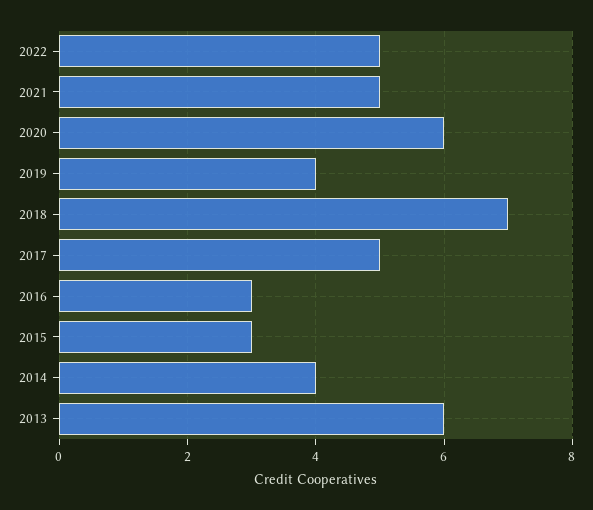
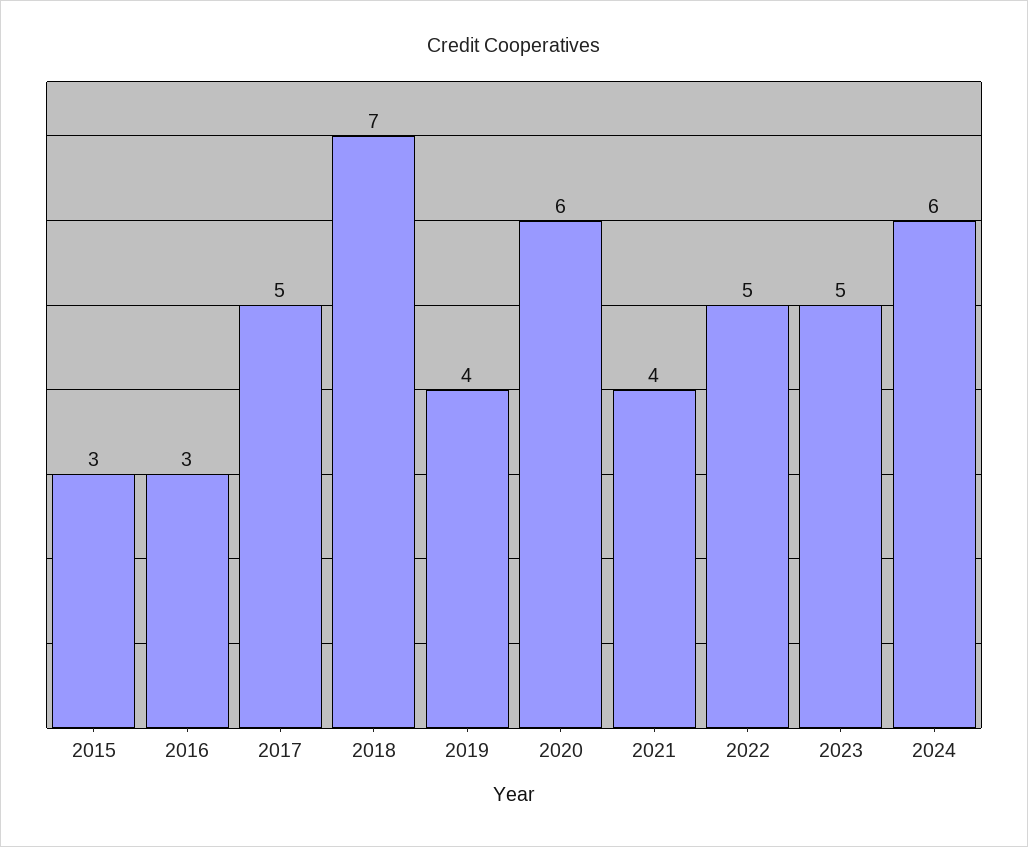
2021: 5 -> 4
2014: 4 -> none
2013: 6 -> none
2023: none -> 5
2024: none -> 6

